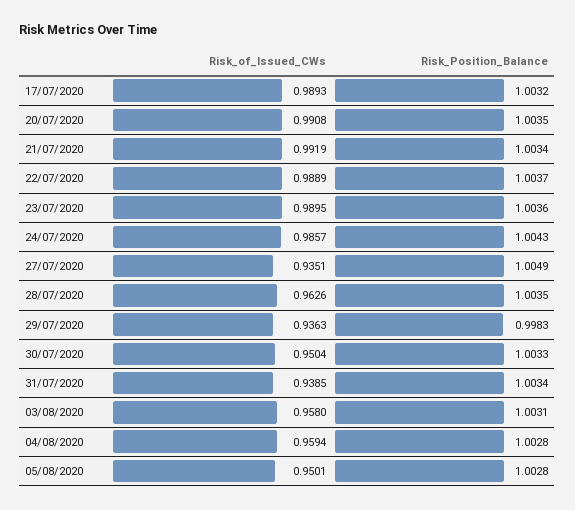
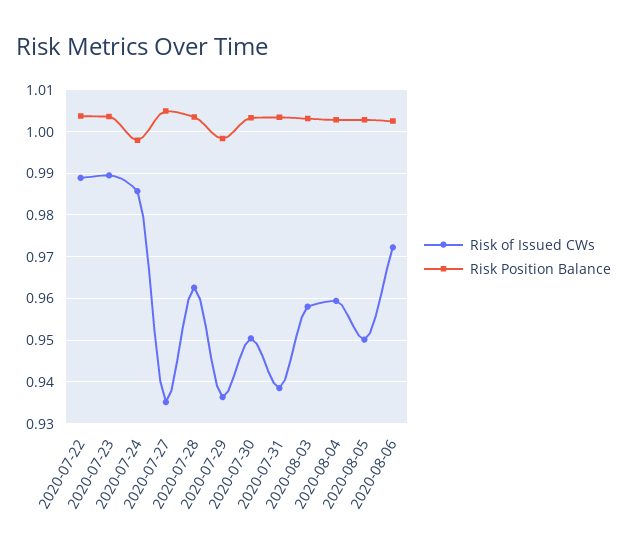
Risk_of_Issued_CWs, 17/07/2020: 0.9893 -> none
Risk_Position_Balance, 17/07/2020: 1.0032 -> none
Risk_of_Issued_CWs, 20/07/2020: 0.9908 -> none
Risk_Position_Balance, 20/07/2020: 1.0035 -> none
Risk_of_Issued_CWs, 21/07/2020: 0.9919 -> none
Risk_Position_Balance, 21/07/2020: 1.0034 -> none
Risk_Position_Balance, 24/07/2020: 1.0043 -> 0.998
Risk_of_Issued_CWs, 2020-08-06: none -> 0.972
Risk_Position_Balance, 2020-08-06: none -> 1.002

